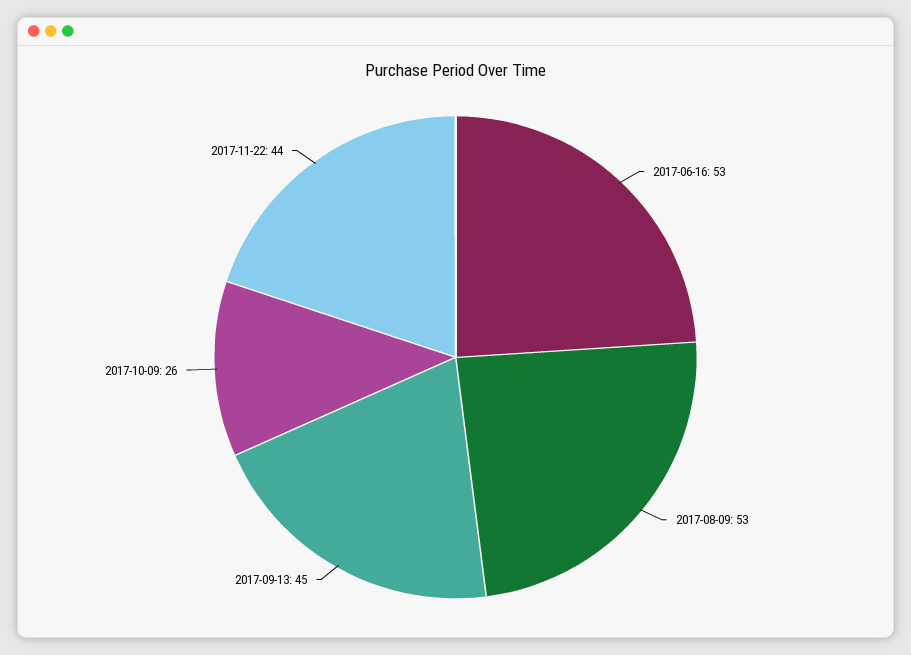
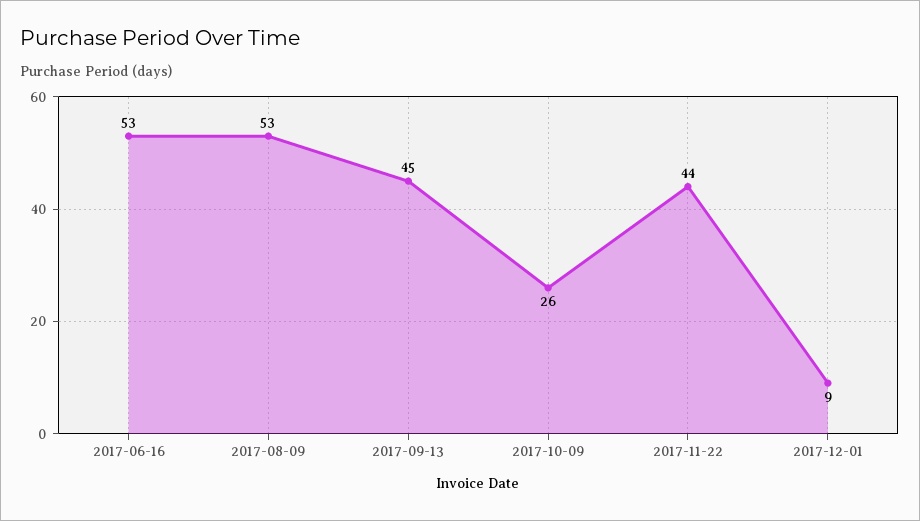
2017-12-01: none -> 9

